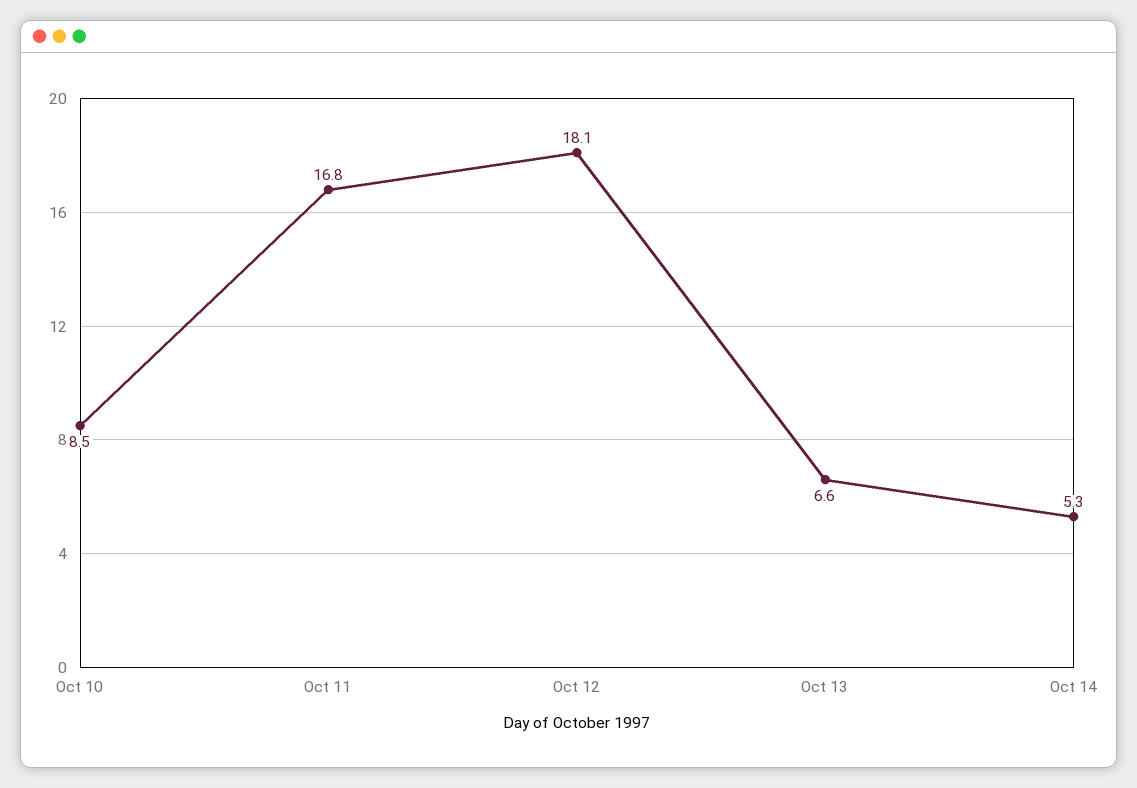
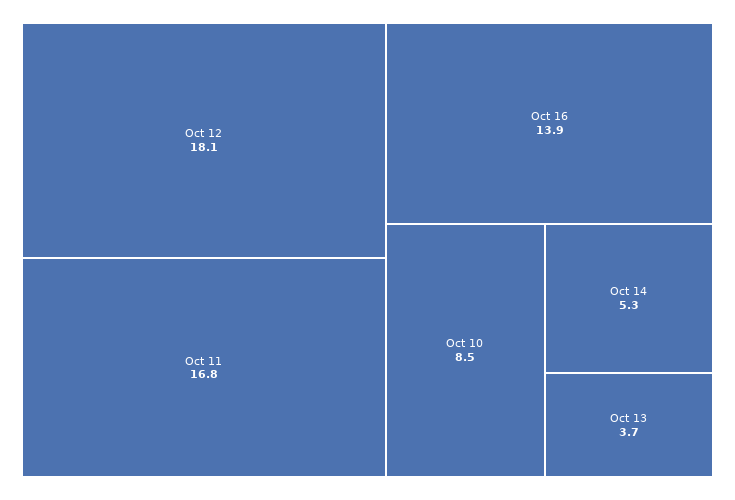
Oct 13: 6.6 -> 3.7
Oct 16: none -> 13.9

